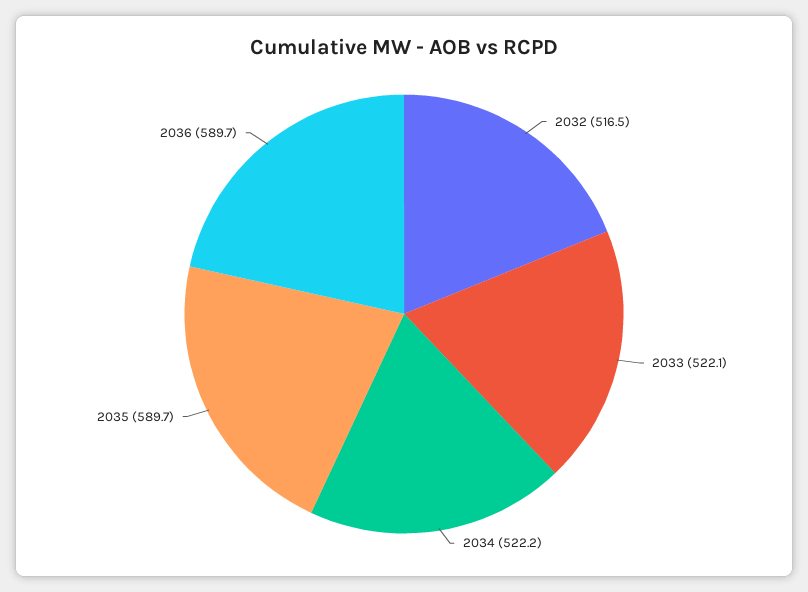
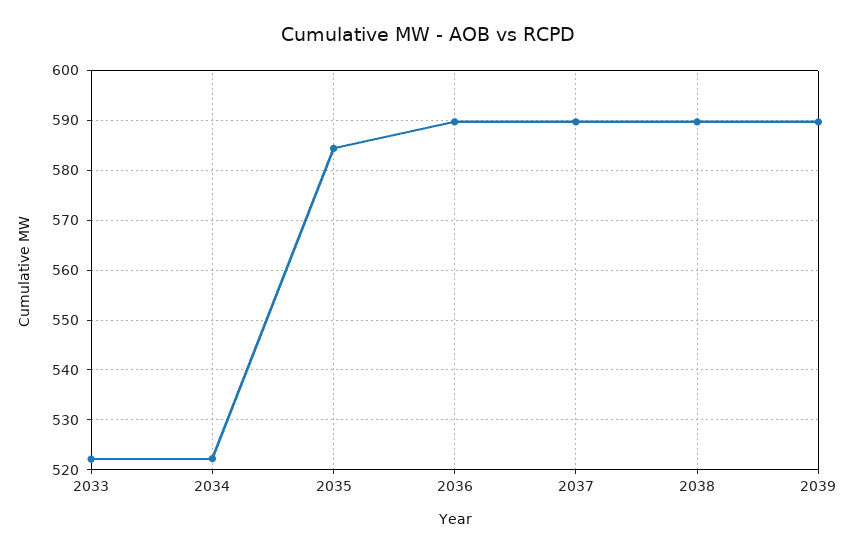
2032: 516.5 -> none
2035: 589.7 -> 584
2037: none -> 590
2038: none -> 590
2039: none -> 590

